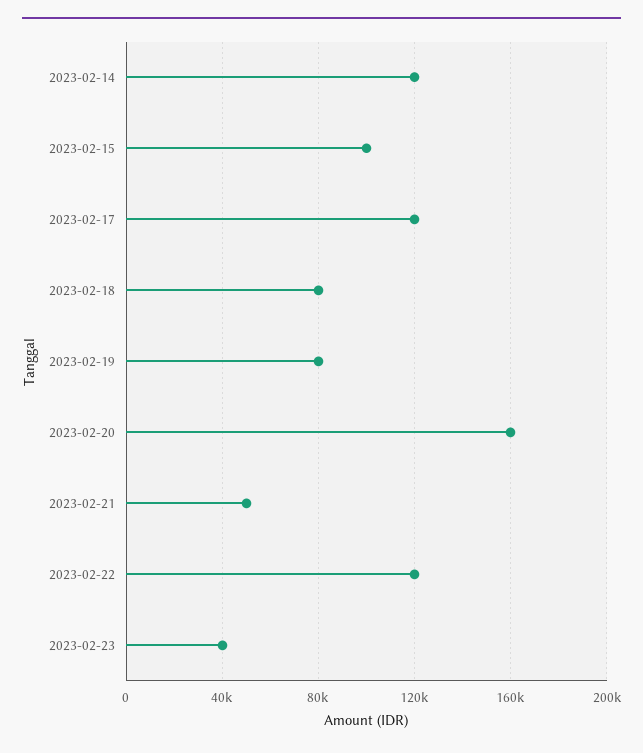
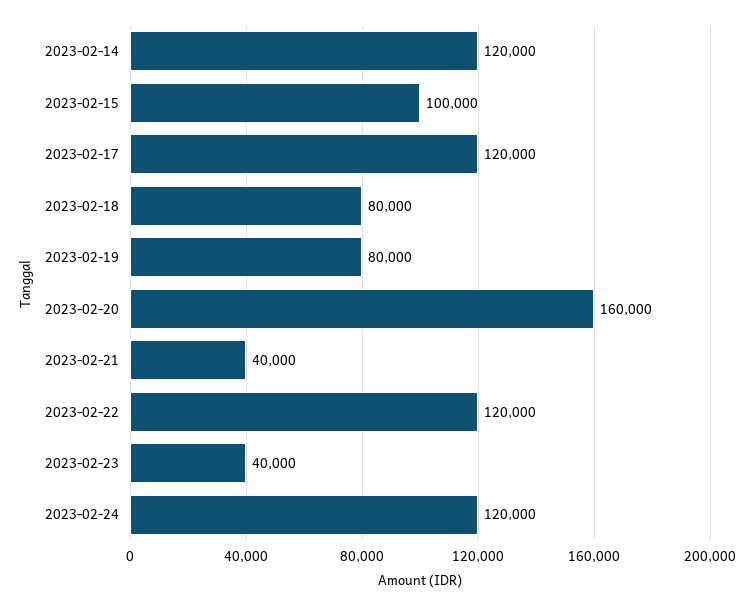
2023-02-21: 50000 -> 40000
2023-02-24: none -> 120000

